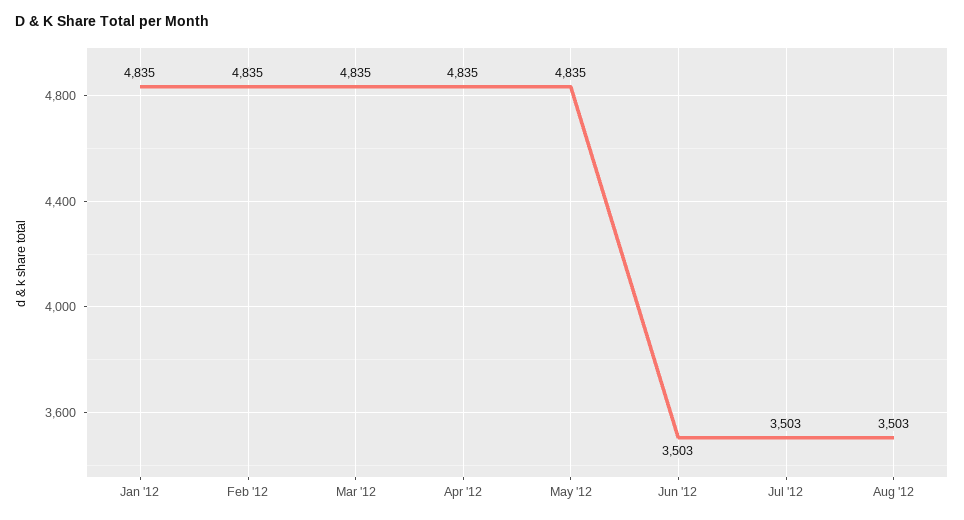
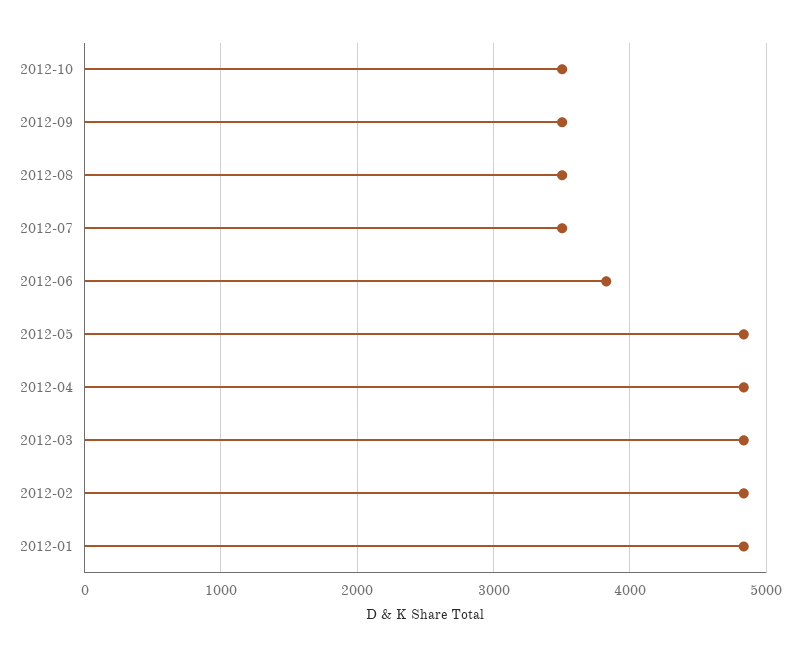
Jun '12: 3503 -> 3800
2012-10: none -> 3500
2012-09: none -> 3500

